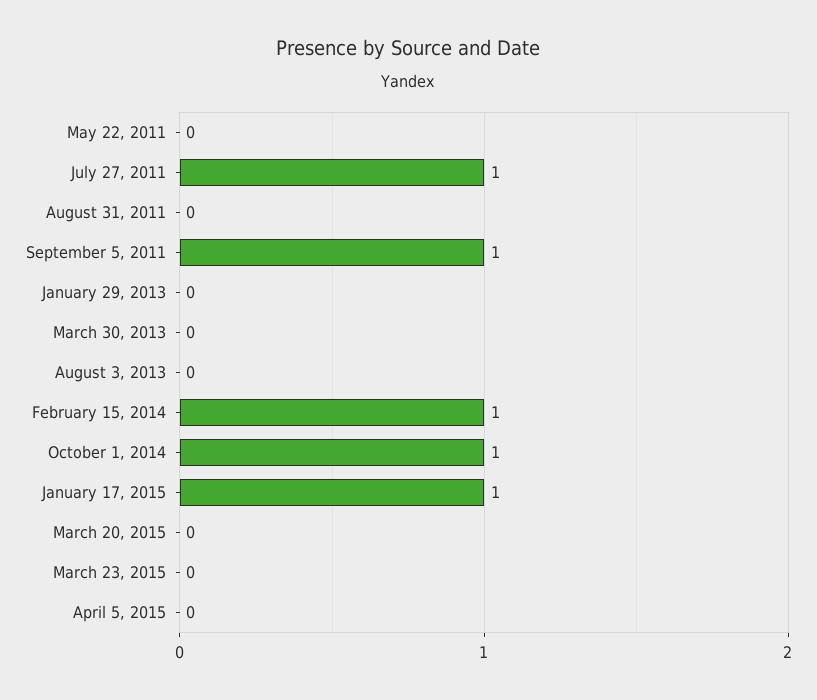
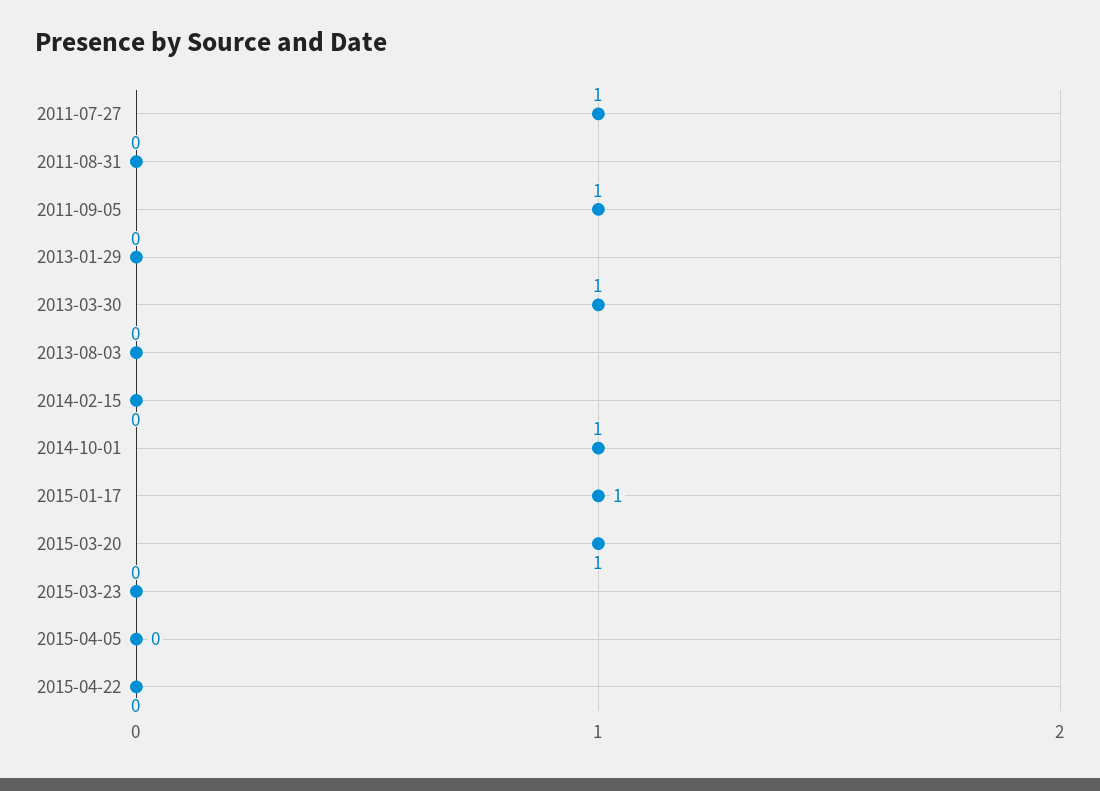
May 22, 2011: 0 -> none
March 30, 2013: 0 -> 1
February 15, 2014: 1 -> 0
March 20, 2015: 0 -> 1
2015-04-22: none -> 0

